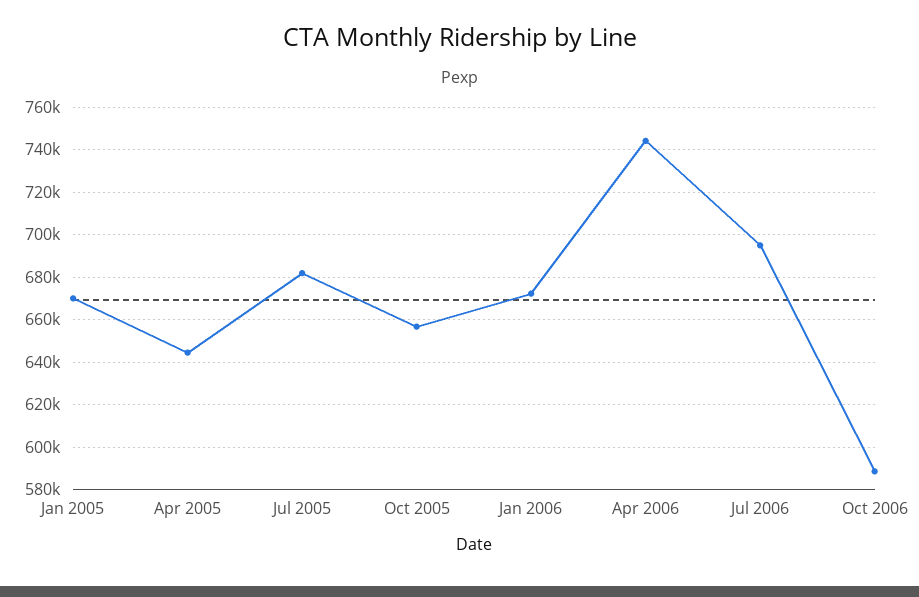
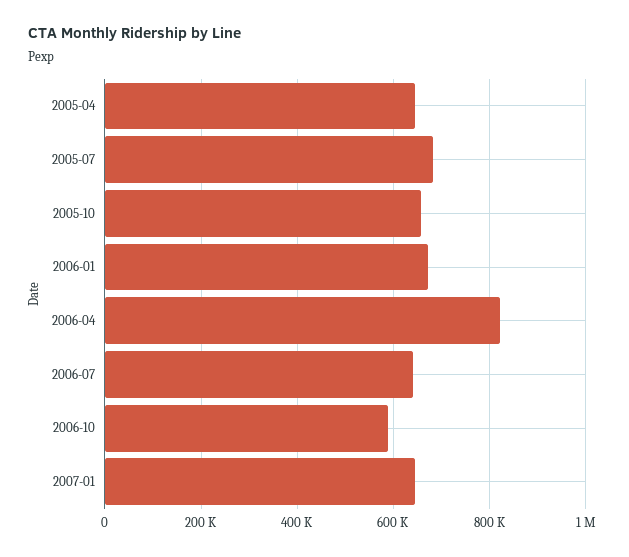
Jan 2005: 670000 -> none
Apr 2006: 745000 -> 820000
Jul 2006: 695000 -> 640000
2007-01: none -> 640000

